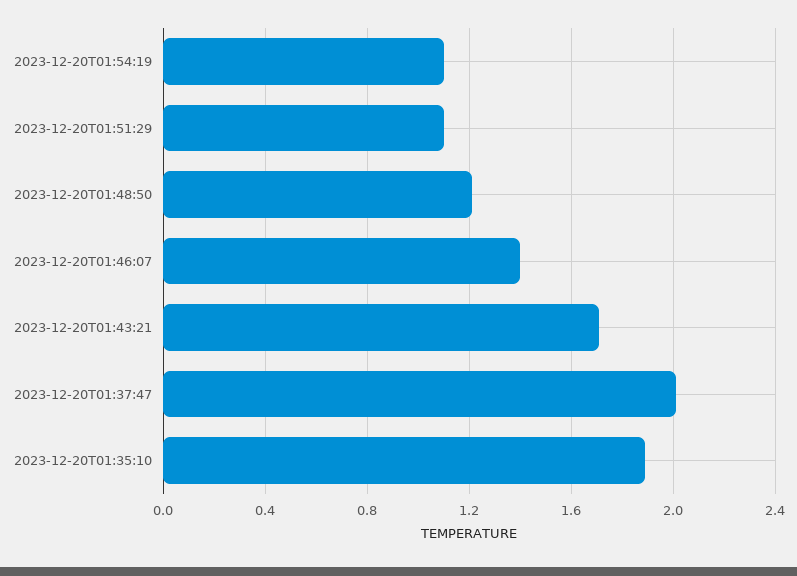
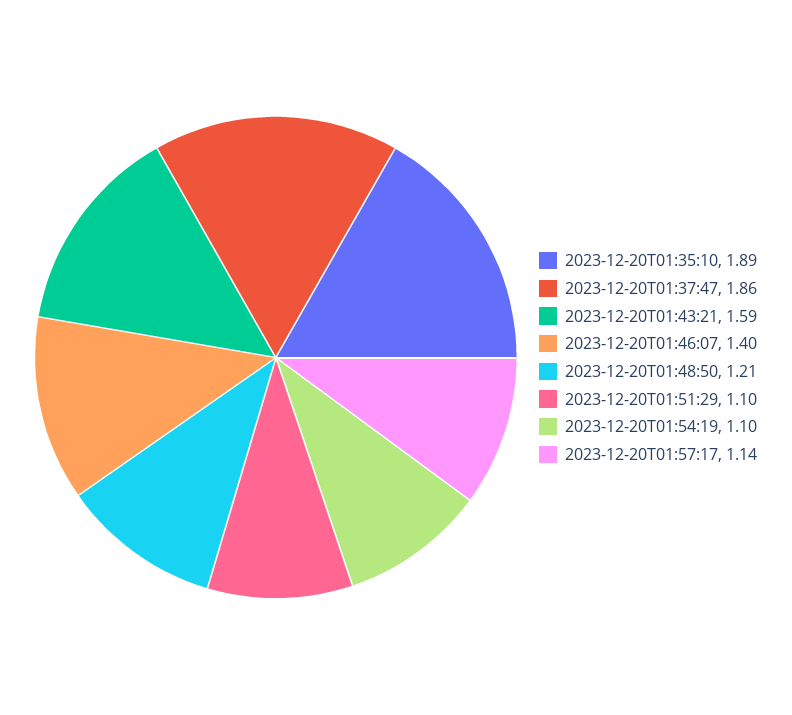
2023-12-20T01:43:21: 1.7 -> 1.59
2023-12-20T01:37:47: 2 -> 1.86
2023-12-20T01:57:17: none -> 1.14

